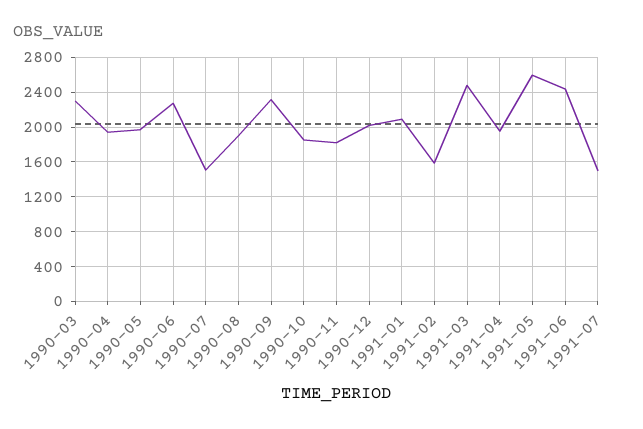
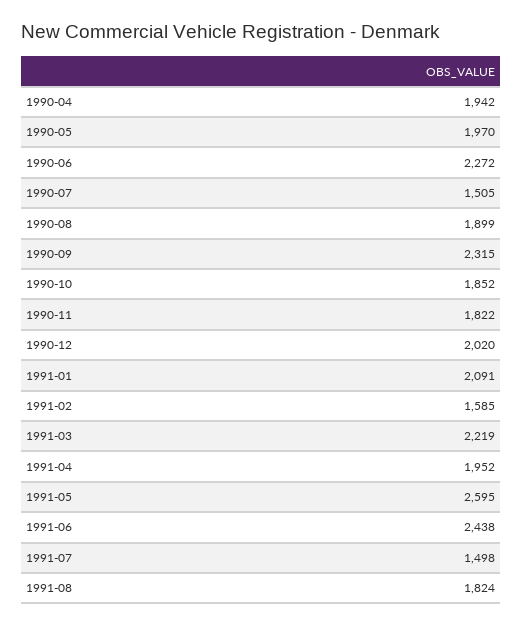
1990-03: 2300 -> none
1991-03: 2500 -> 2219
1991-08: none -> 1824

